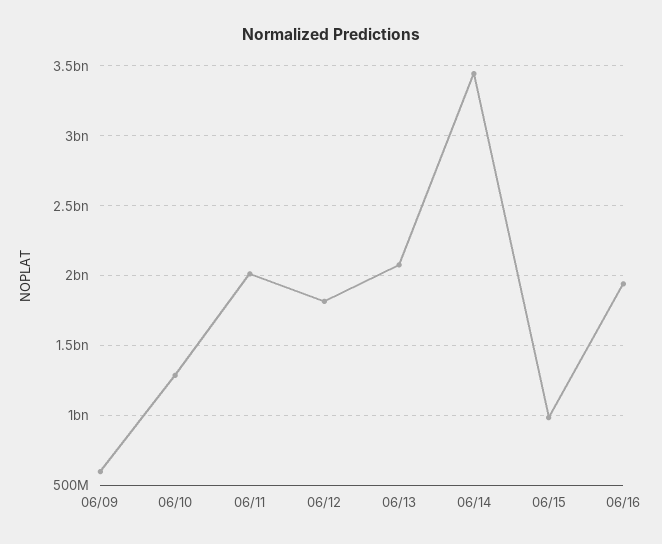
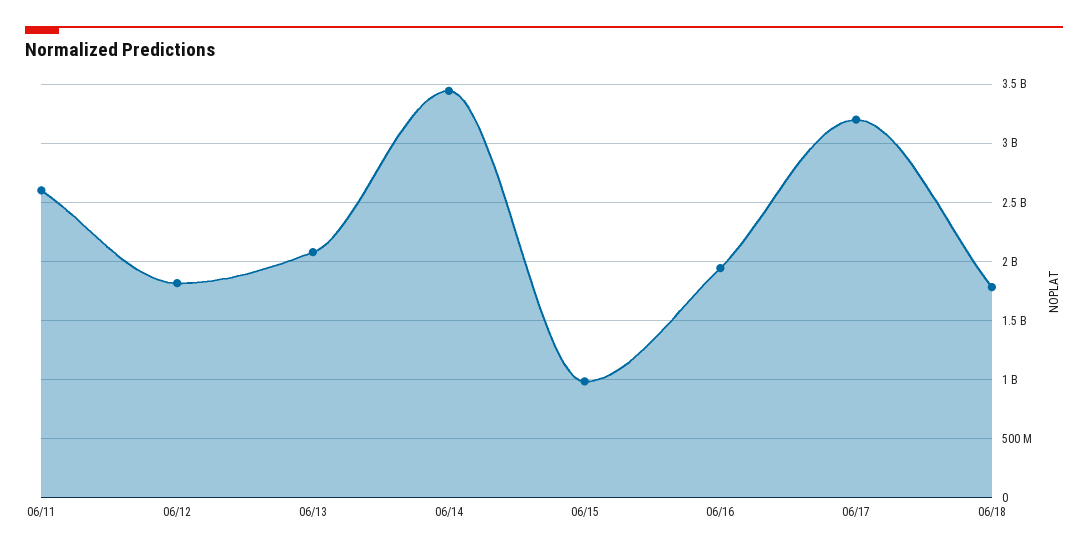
06/09: 600000000 -> none
06/10: 1300000000 -> none
06/11: 2000000000 -> 2600000000
06/17: none -> 3200000000
06/18: none -> 1800000000

